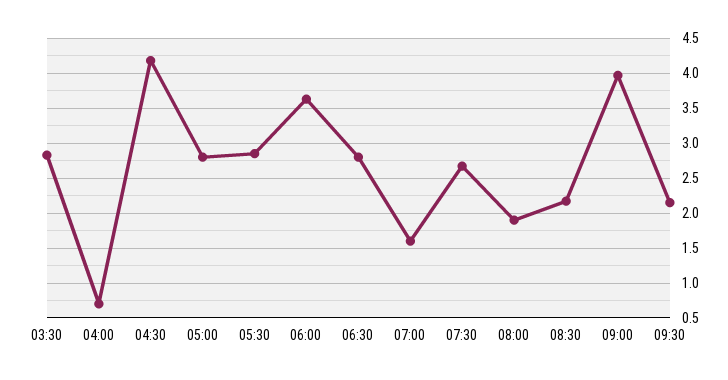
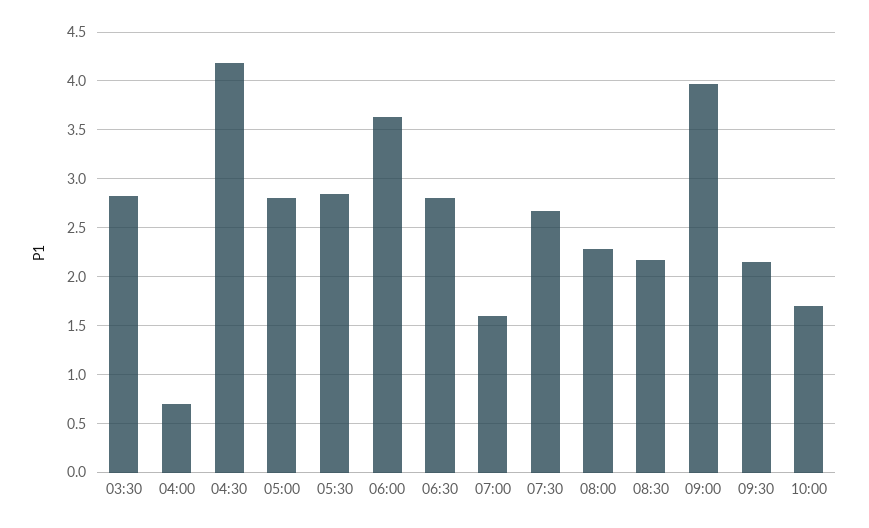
08:00: 1.9 -> 2.3
10:00: none -> 1.7

